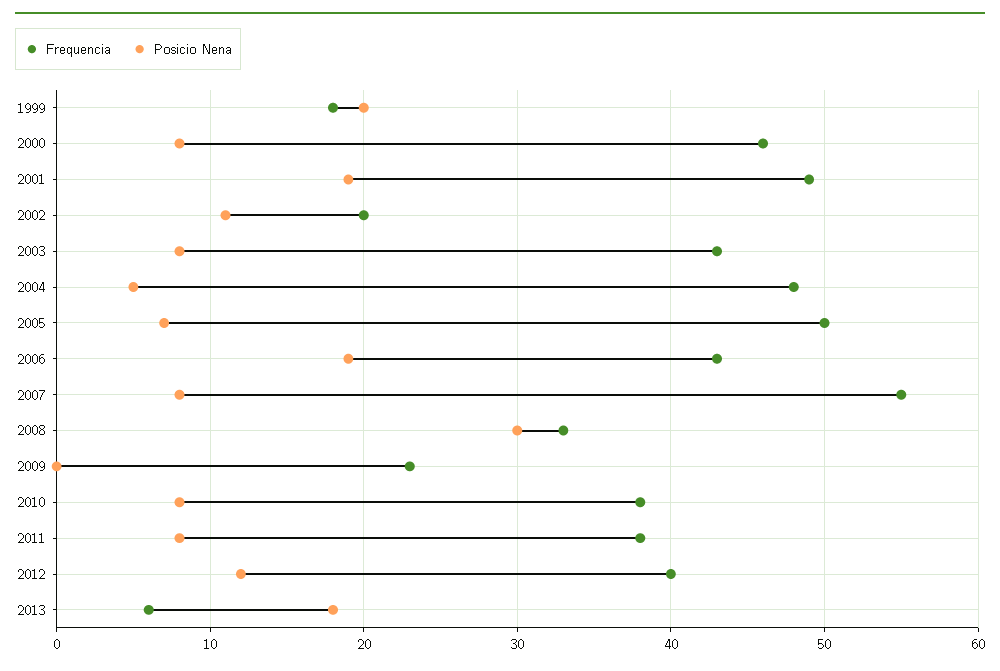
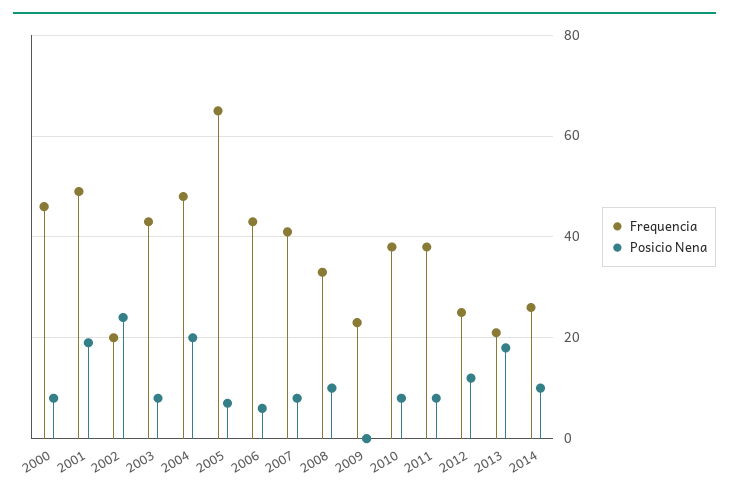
Frequencia, 1999: 18 -> none
Posicio Nena, 1999: 20 -> none
Posicio Nena, 2002: 11 -> 25
Posicio Nena, 2004: 5 -> 20
Frequencia, 2005: 50 -> 65
Posicio Nena, 2006: 19 -> 5
Frequencia, 2007: 55 -> 40
Posicio Nena, 2008: 30 -> 10
Frequencia, 2012: 40 -> 25
Frequencia, 2013: 6 -> 20
Frequencia, 2014: none -> 25
Posicio Nena, 2014: none -> 10

